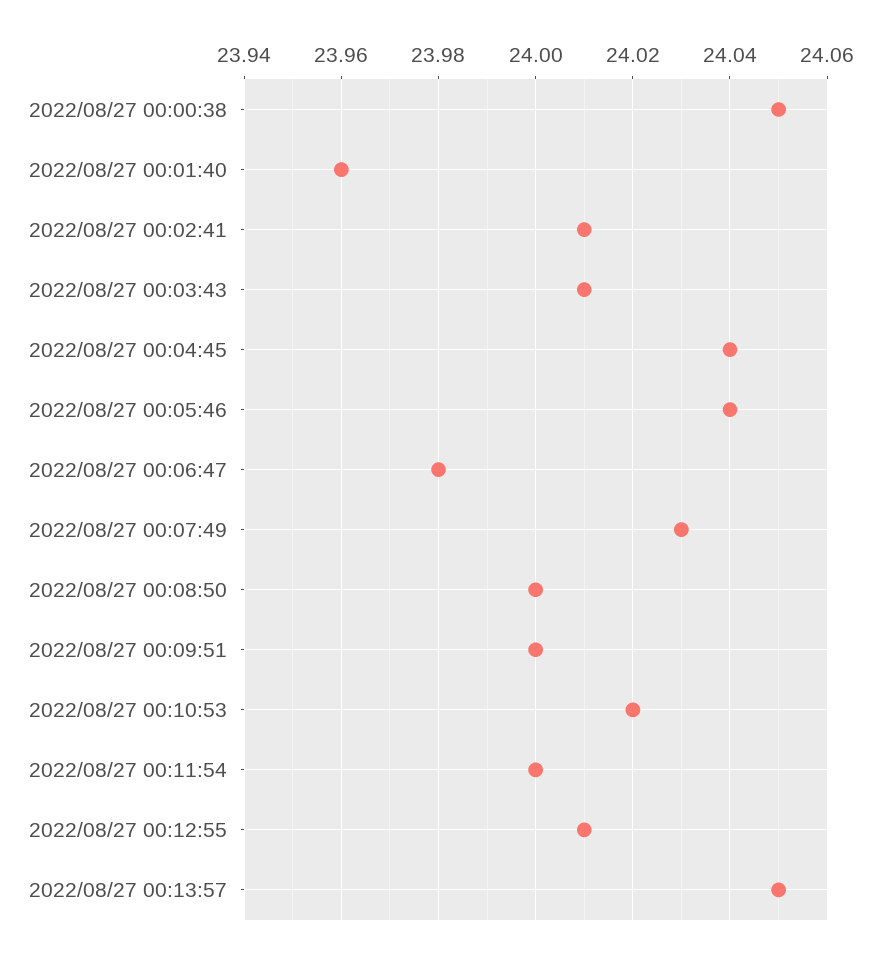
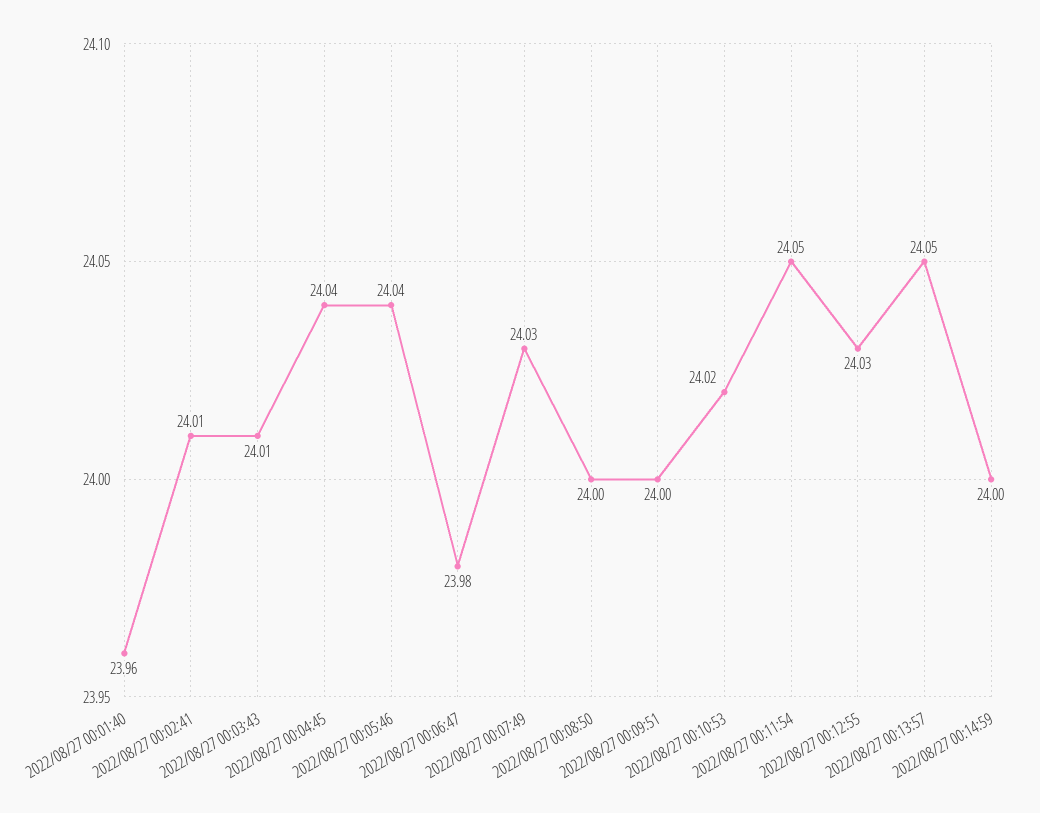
2022/08/27 00:00:38: 24.05 -> none
2022/08/27 00:11:54: 24 -> 24.05
2022/08/27 00:12:55: 24.01 -> 24.03
2022/08/27 00:14:59: none -> 24

